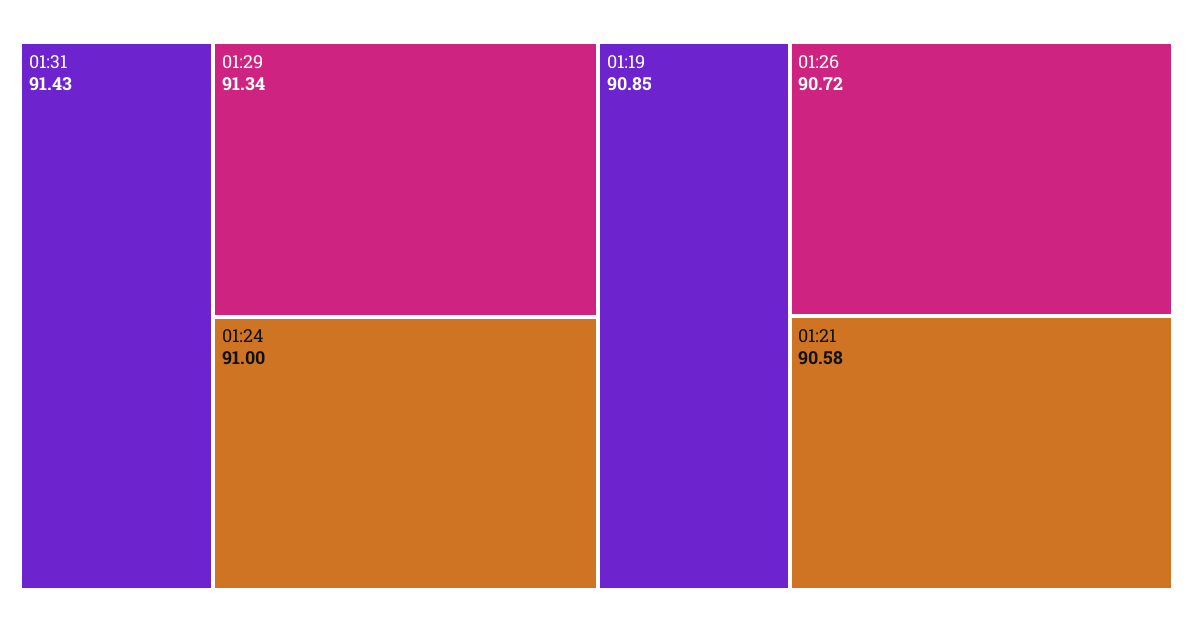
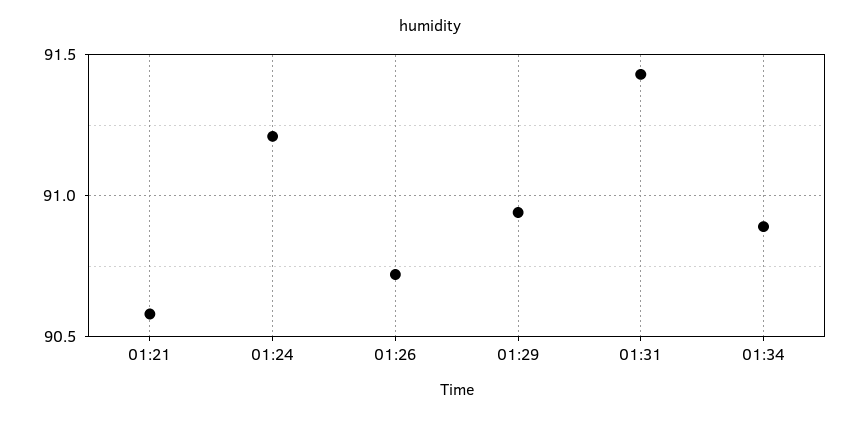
01:29: 91.34 -> 90.95
01:24: 91 -> 91.2
01:19: 90.85 -> none
01:34: none -> 90.9

